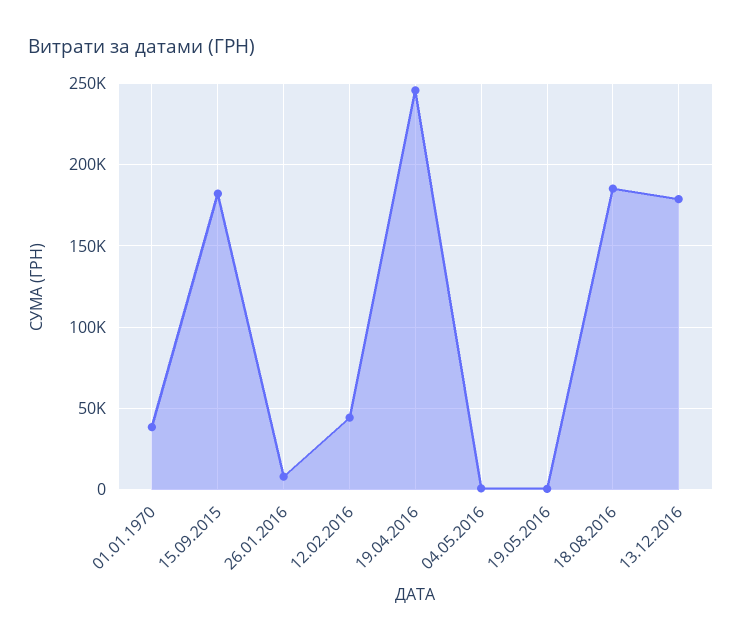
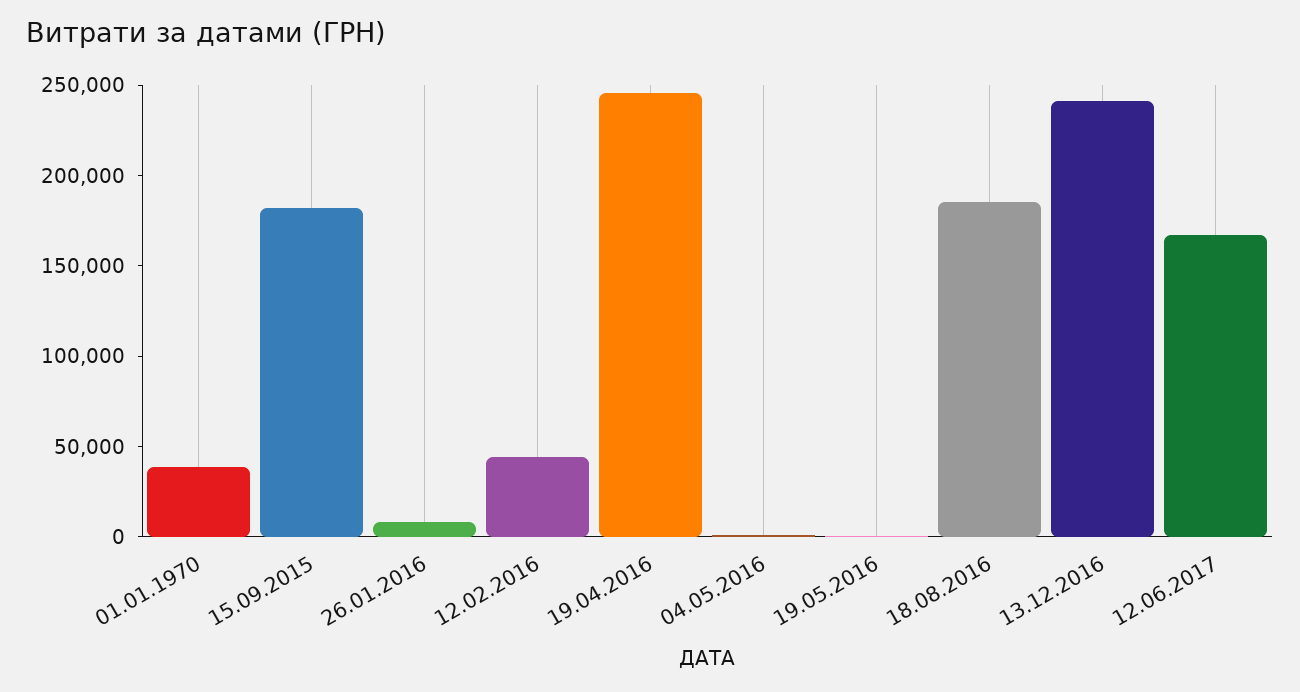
13.12.2016: 180000 -> 240000
12.06.2017: none -> 170000

